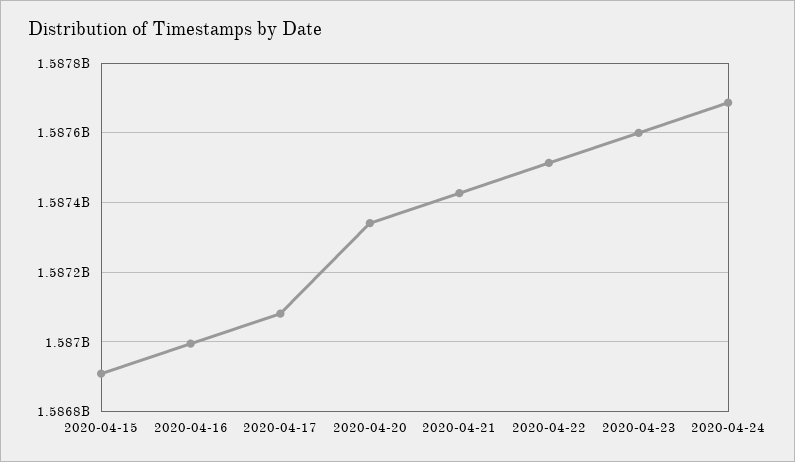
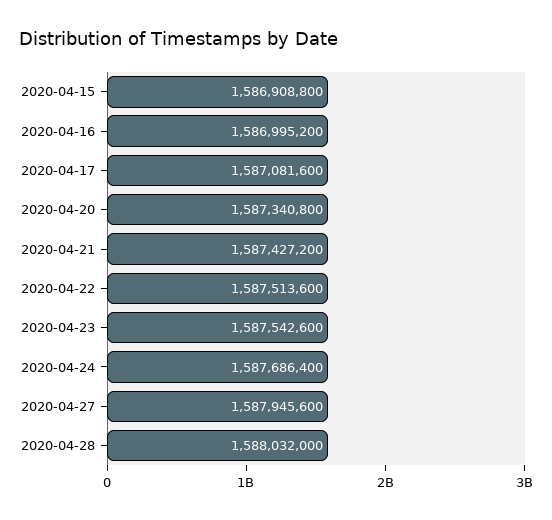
2020-04-23: 1587600000 -> 1587542600
2020-04-27: none -> 1587945600
2020-04-28: none -> 1588032000

